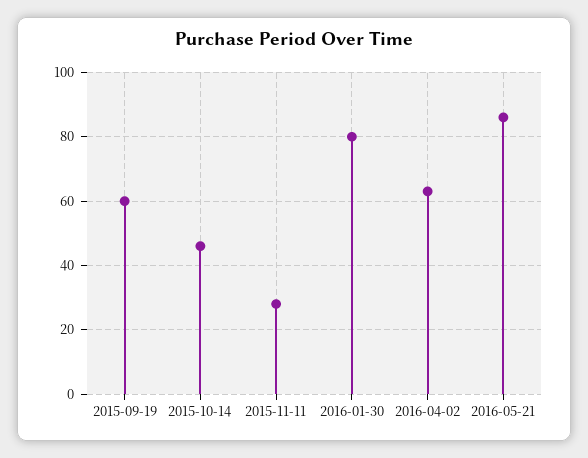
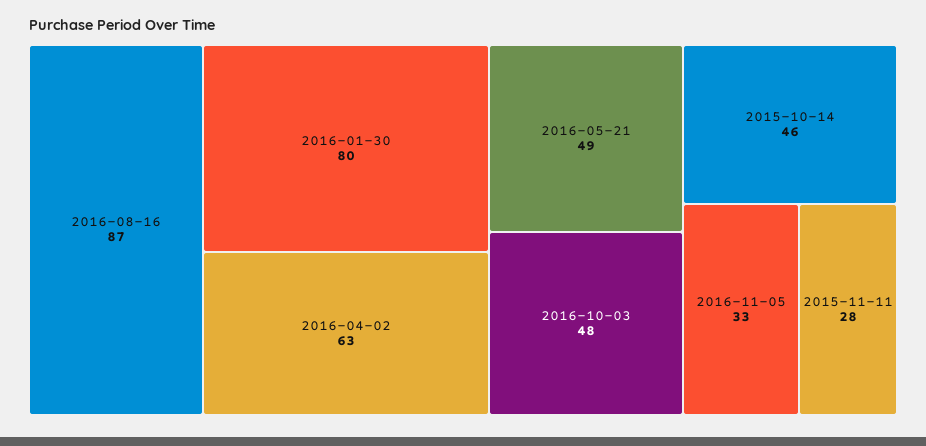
2015-09-19: 60 -> none
2016-05-21: 85 -> 49
2016-08-16: none -> 87
2016-10-03: none -> 48
2016-11-05: none -> 33

